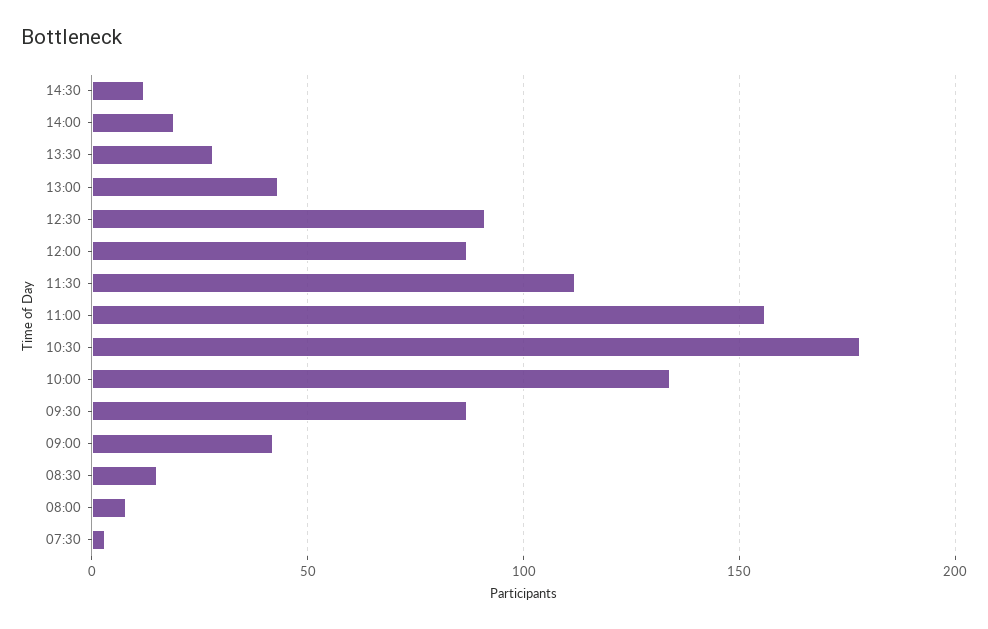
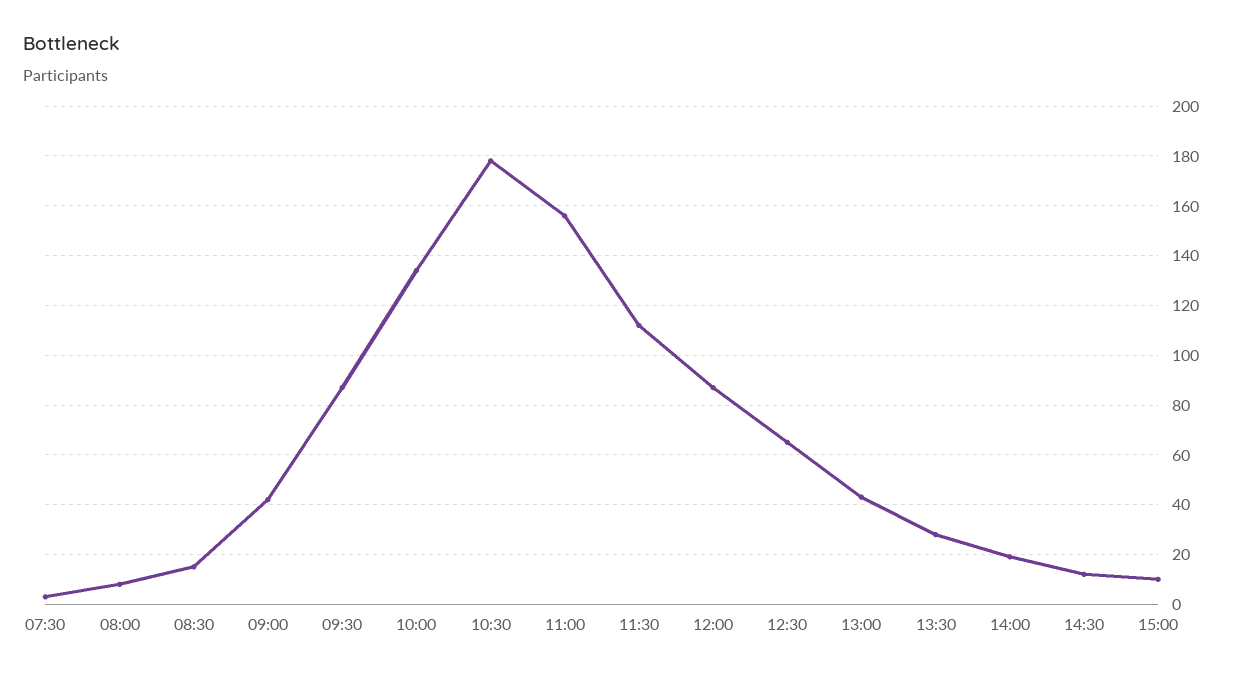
12:30: 90 -> 65
15:00: none -> 10

